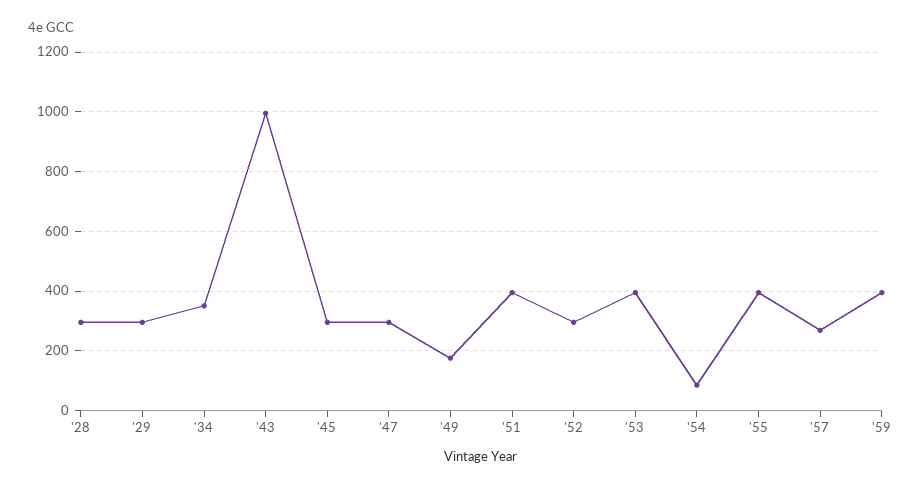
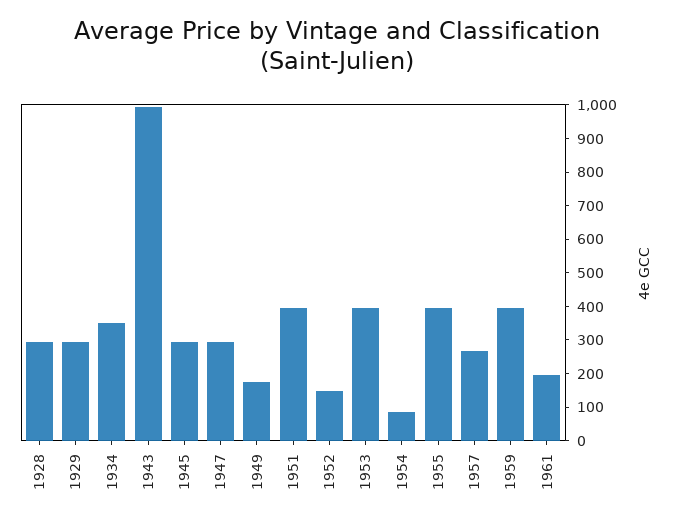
'52: 300 -> 150
1961: none -> 200

